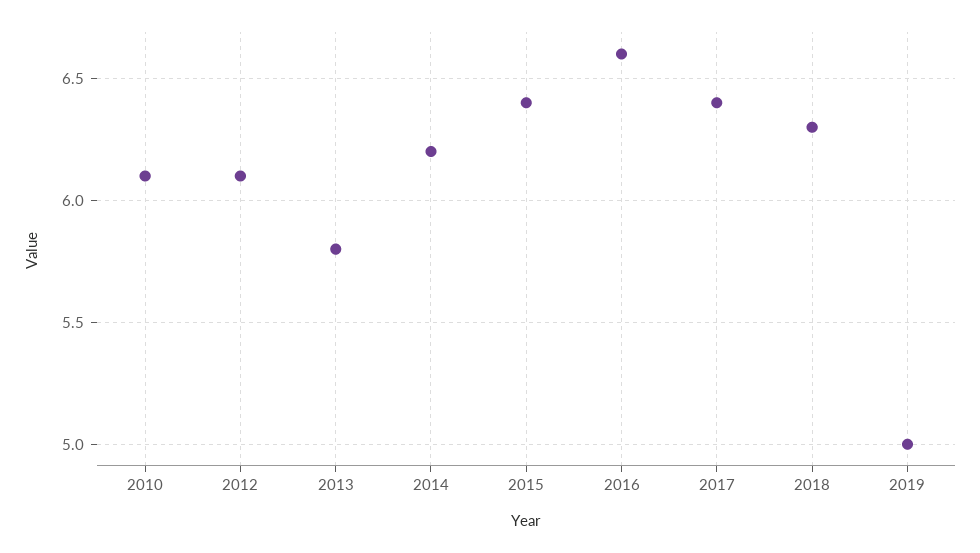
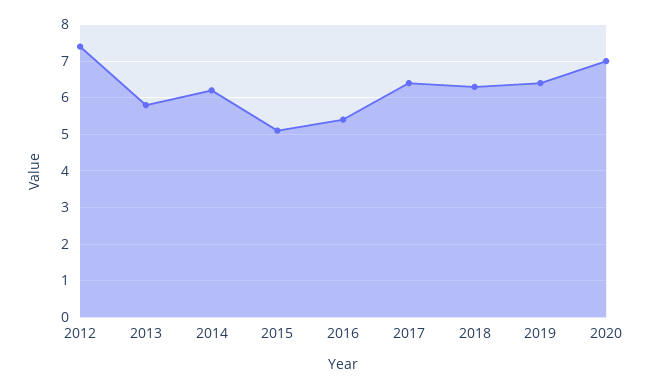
2010: 6.1 -> none
2012: 6.1 -> 7.5
2015: 6.4 -> 5
2016: 6.6 -> 5.5
2019: 5 -> 6.5
2020: none -> 7

